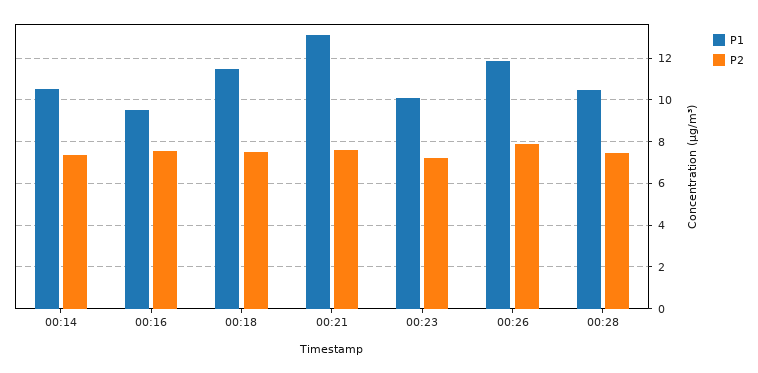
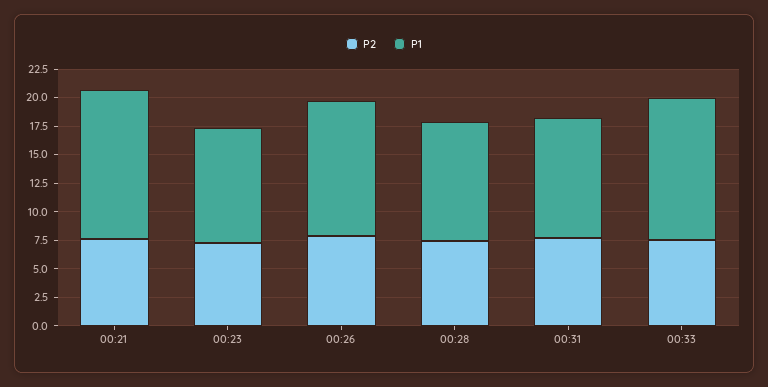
P1, 00:14: 10.5 -> none
P2, 00:14: 7.5 -> none
P1, 00:16: 9.5 -> none
P2, 00:16: 7.5 -> none
P1, 00:18: 11.5 -> none
P2, 00:18: 7.5 -> none
P2, 00:31: none -> 7.5
P1, 00:31: none -> 10
P2, 00:33: none -> 7.5
P1, 00:33: none -> 12.5

